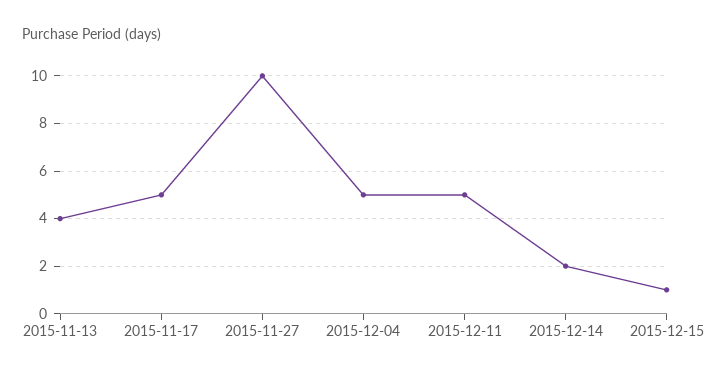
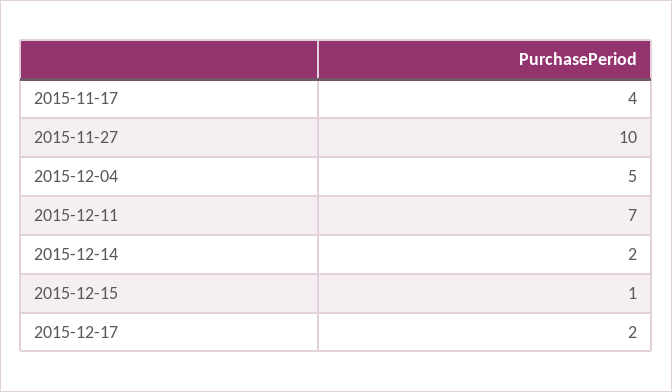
2015-11-13: 4 -> none
2015-11-17: 5 -> 4
2015-12-11: 5 -> 7
2015-12-17: none -> 2

